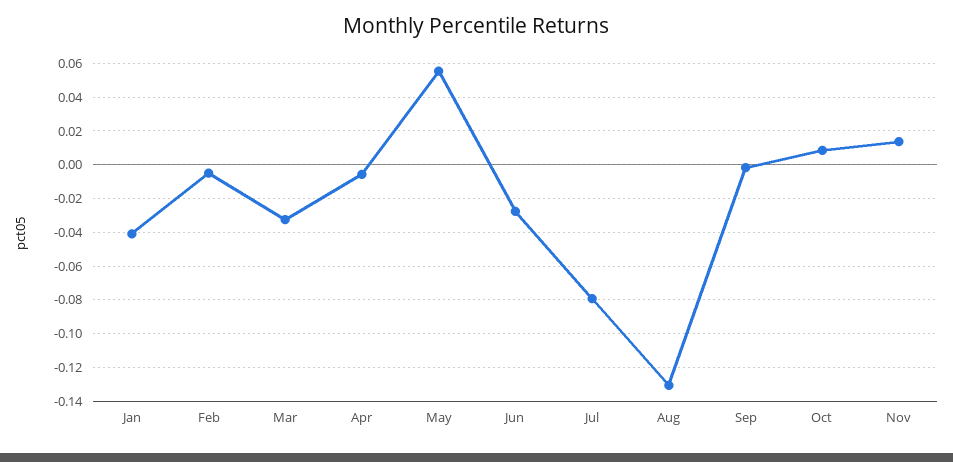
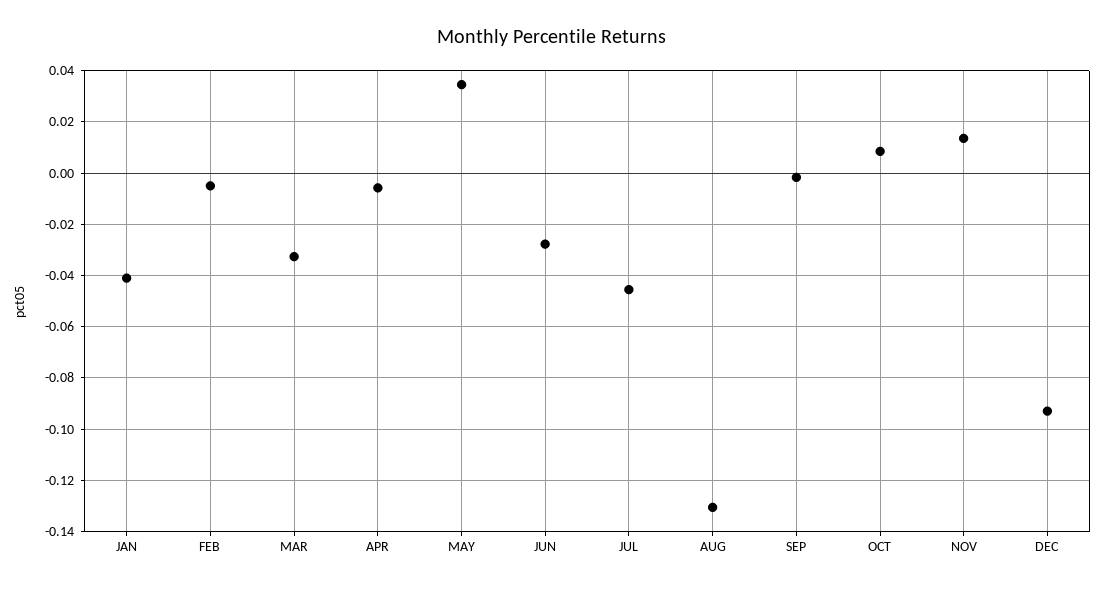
May: 0.055 -> 0.035
Jul: -0.08 -> -0.045
DEC: none -> -0.0925

